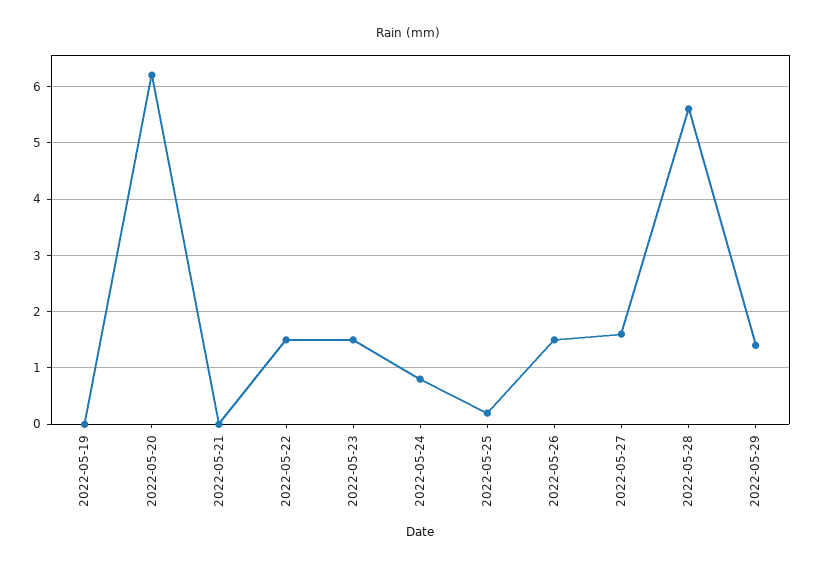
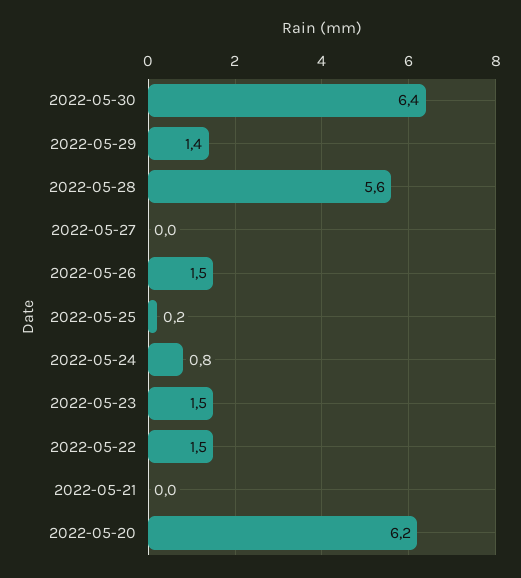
2022-05-19: 0 -> none
2022-05-27: 1.5 -> 0
2022-05-30: none -> 6.4

